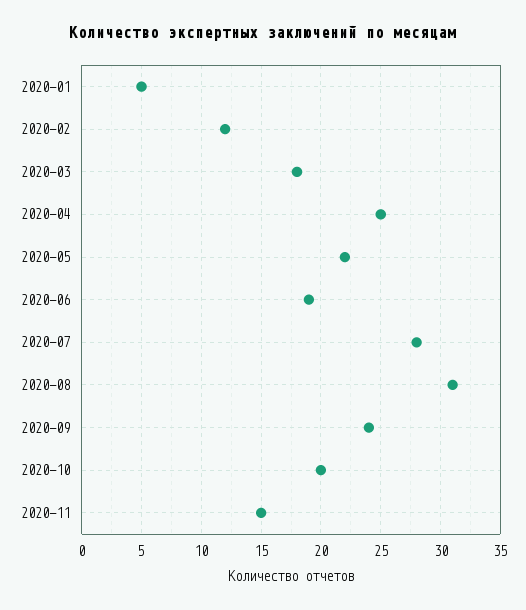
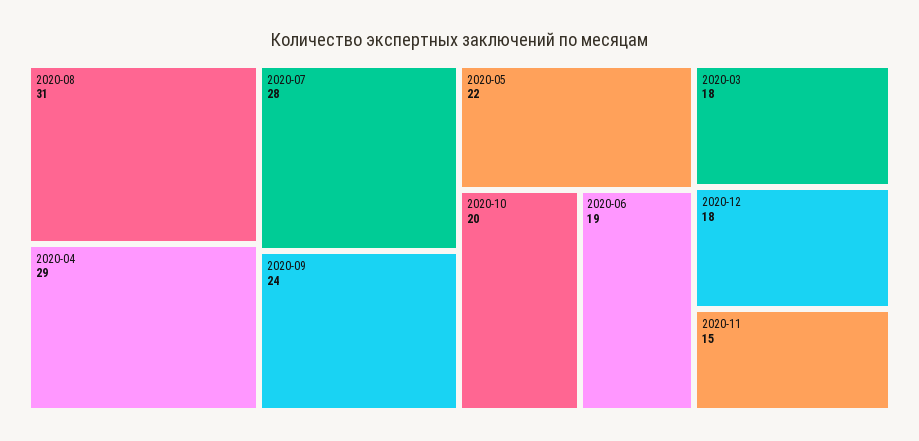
2020-01: 5 -> none
2020-02: 12 -> none
2020-04: 25 -> 29
2020-12: none -> 18

